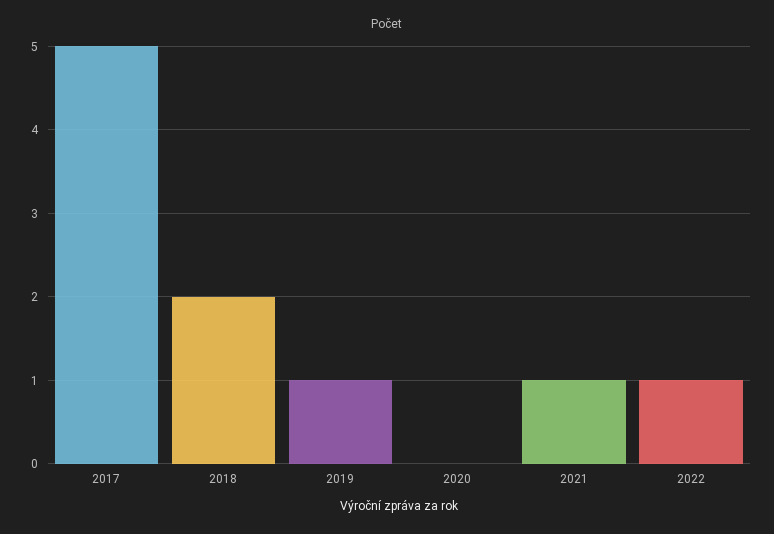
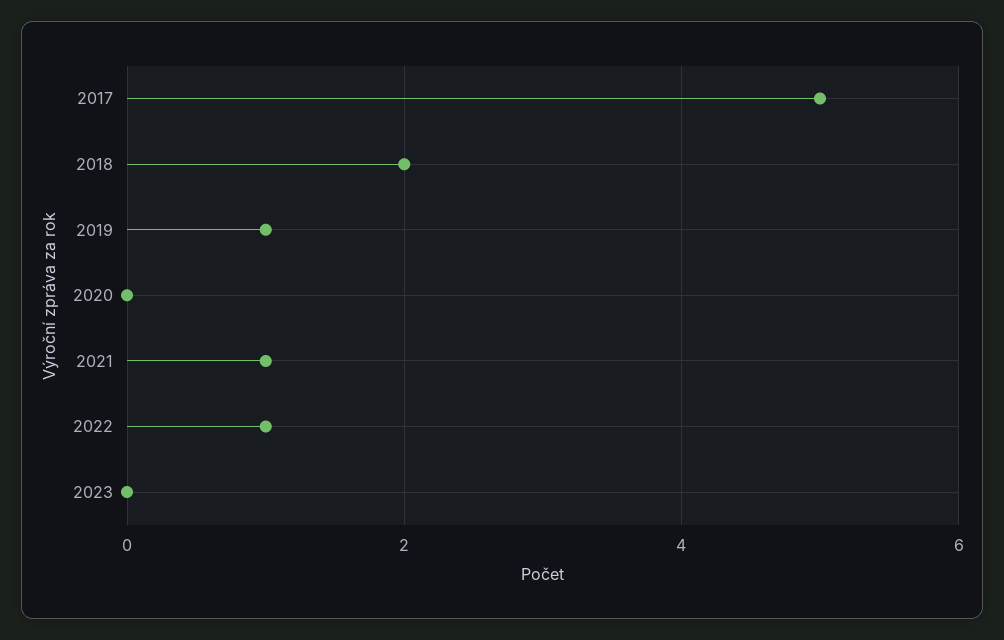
2023: none -> 0

